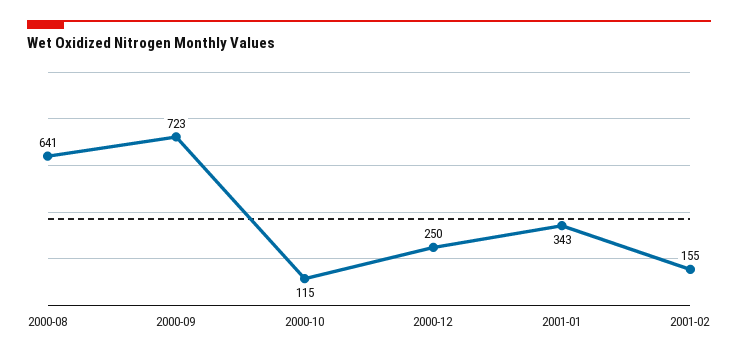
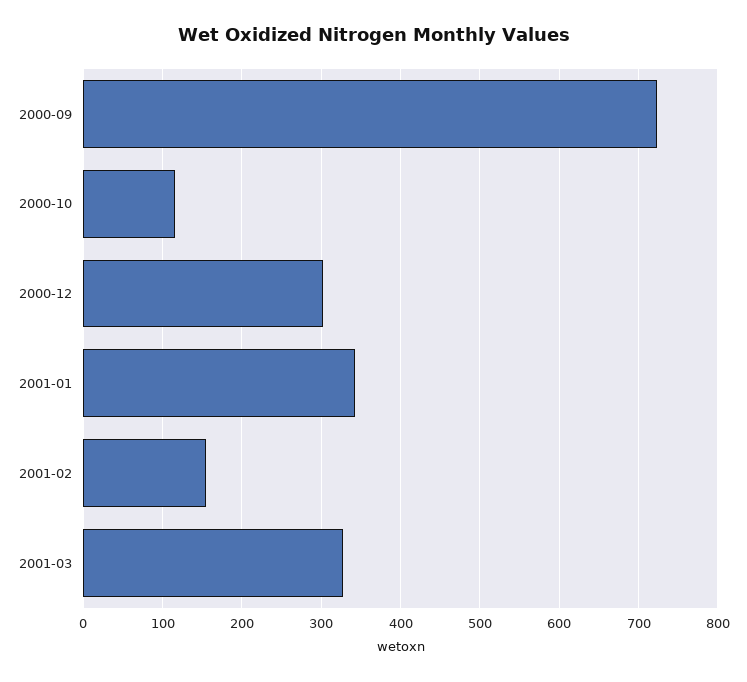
2000-08: 641 -> none
2000-12: 250 -> 300
2001-03: none -> 330

